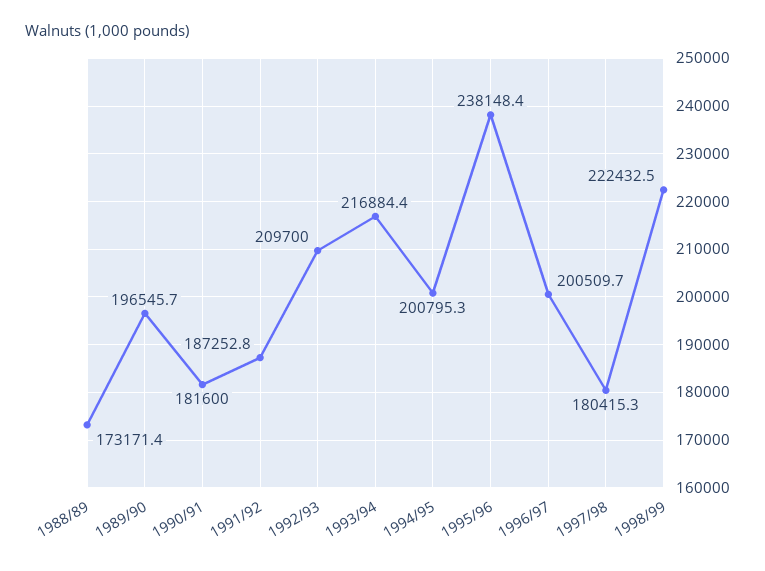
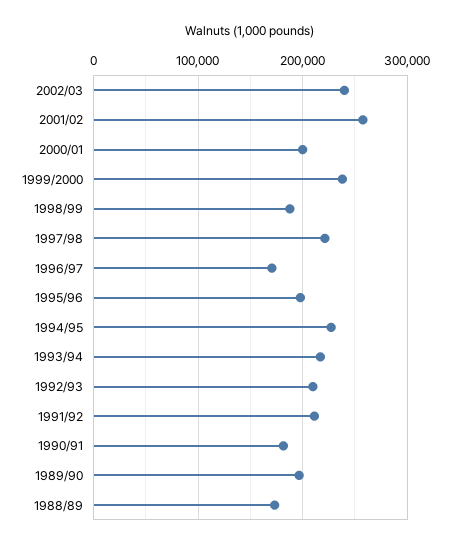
1991/92: 187252.8 -> 210000
1994/95: 200795.3 -> 230000
1995/96: 238148.4 -> 200000
1996/97: 200509.7 -> 170000
1997/98: 180415.3 -> 220000
1998/99: 222432.5 -> 190000
2002/03: none -> 240000
2001/02: none -> 260000
2000/01: none -> 200000
1999/2000: none -> 240000

